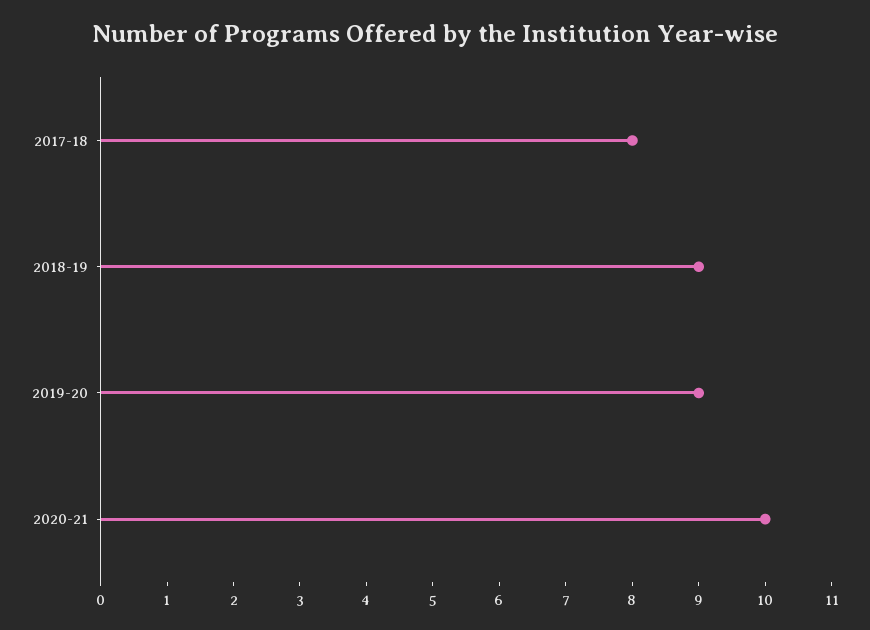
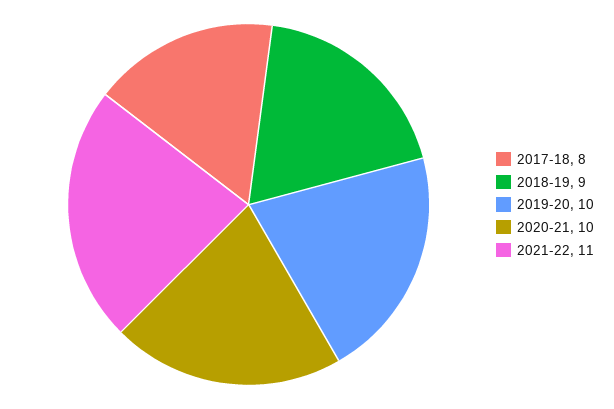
2019-20: 9 -> 10
2021-22: none -> 11

